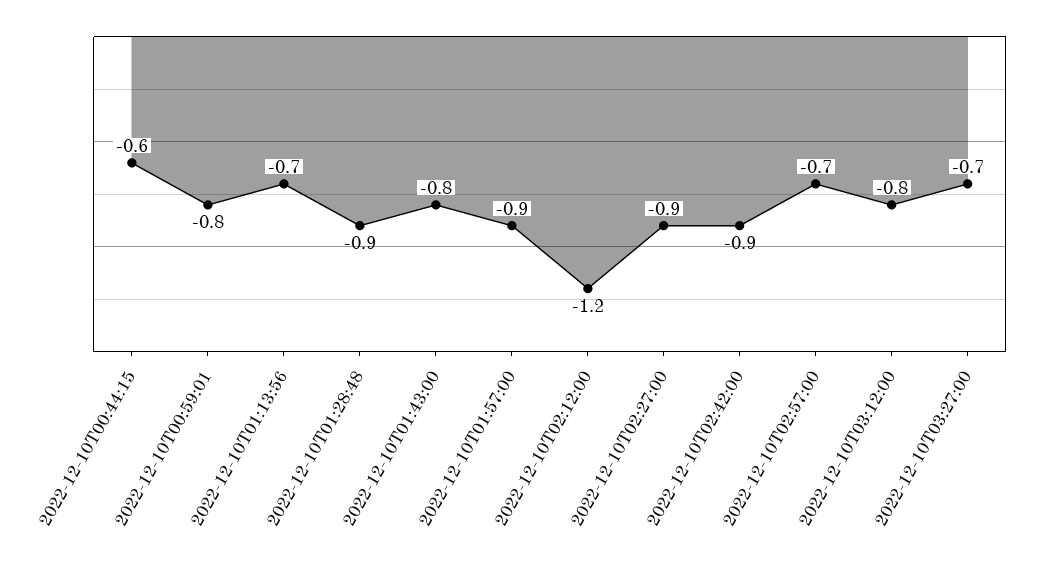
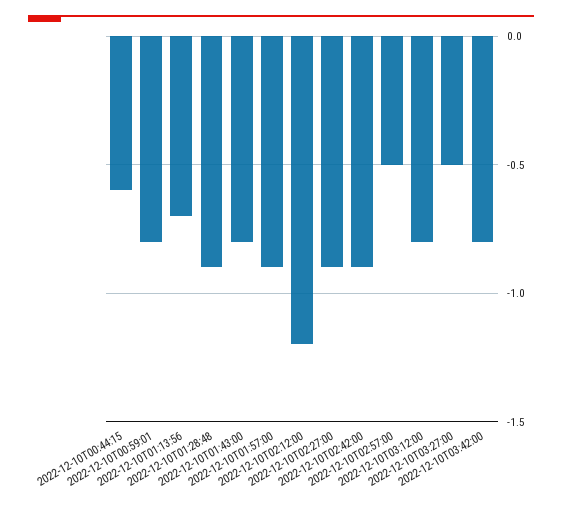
2022-12-10T02:57:00: -0.7 -> -0.5
2022-12-10T03:27:00: -0.7 -> -0.5
2022-12-10T03:42:00: none -> -0.8

